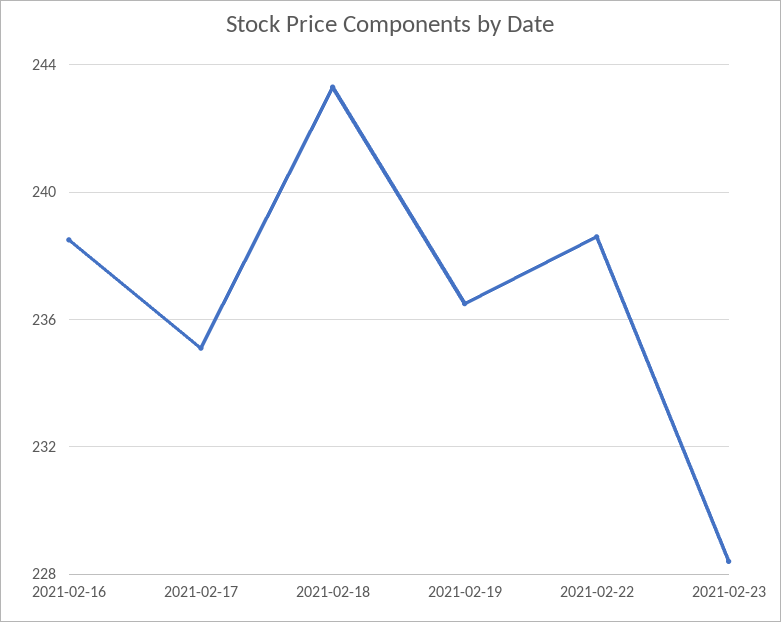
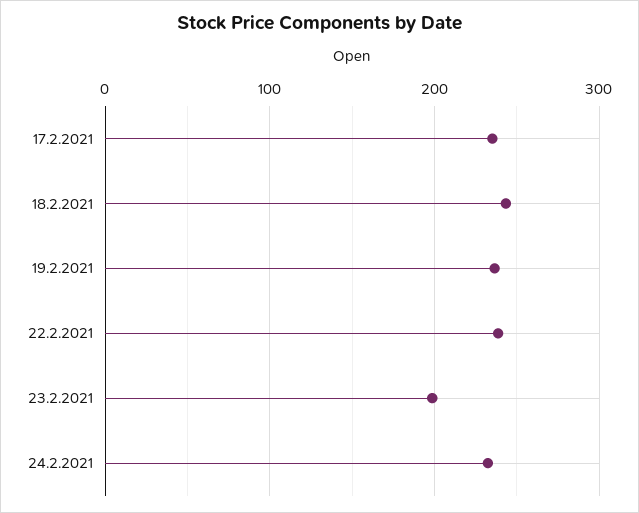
2021-02-16: 238.5 -> none
2021-02-23: 228.5 -> 200
24.2.2021: none -> 230

